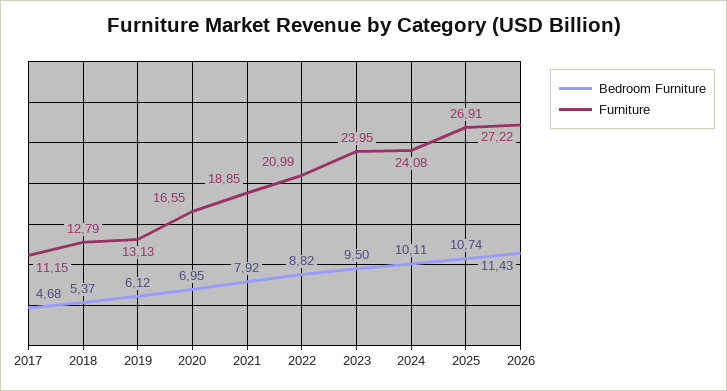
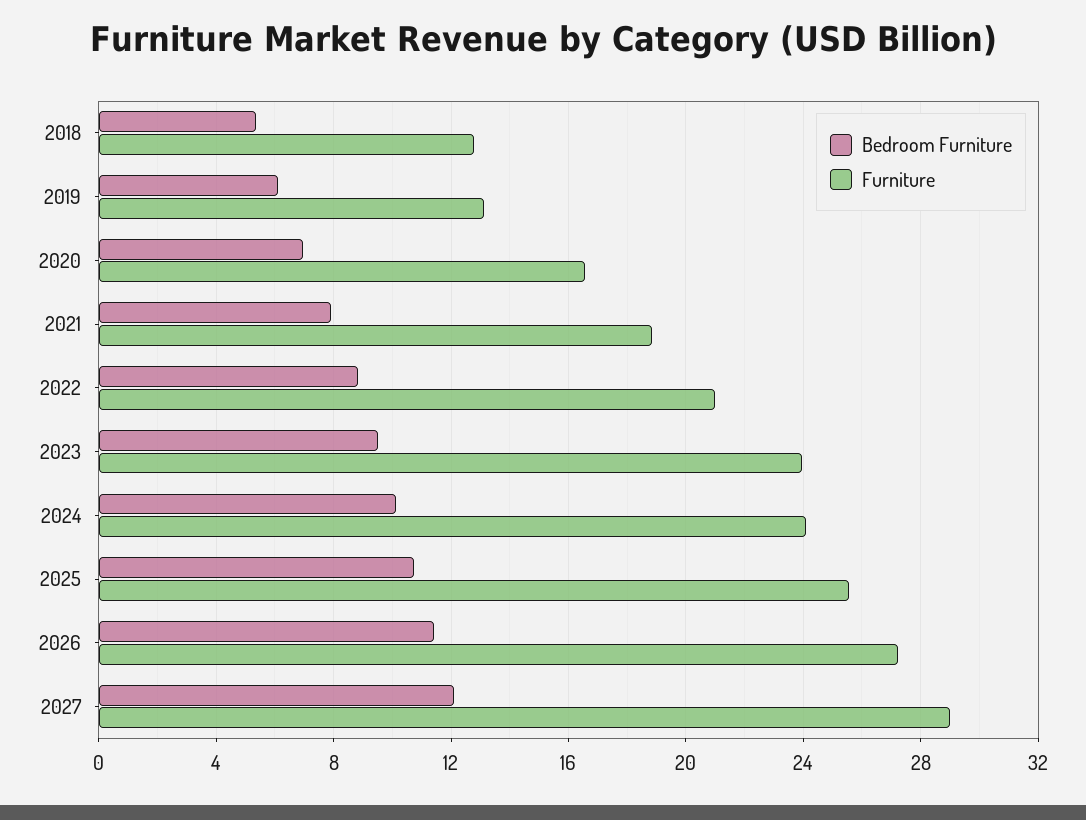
Bedroom Furniture, 2017: 4.68 -> none
Furniture, 2017: 11.15 -> none
Furniture, 2025: 26.91 -> 25.5
Bedroom Furniture, 2027: none -> 12
Furniture, 2027: none -> 29

